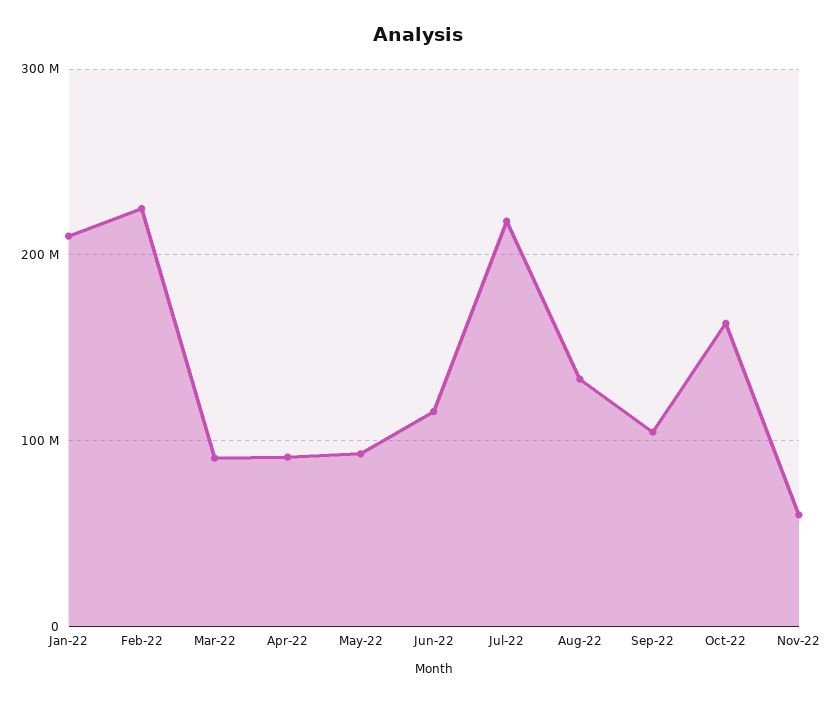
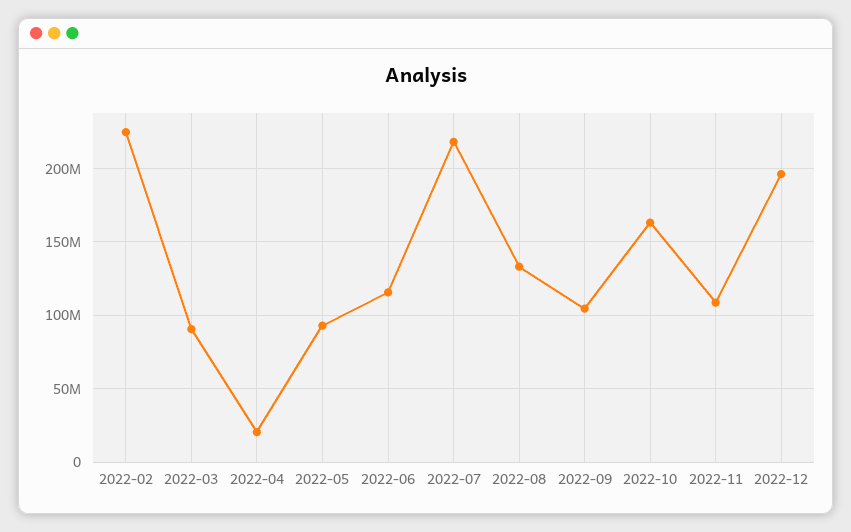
Jan-22: 210000000 -> none
Apr-22: 90000000 -> 20000000
Nov-22: 60000000 -> 110000000
2022-12: none -> 195000000

